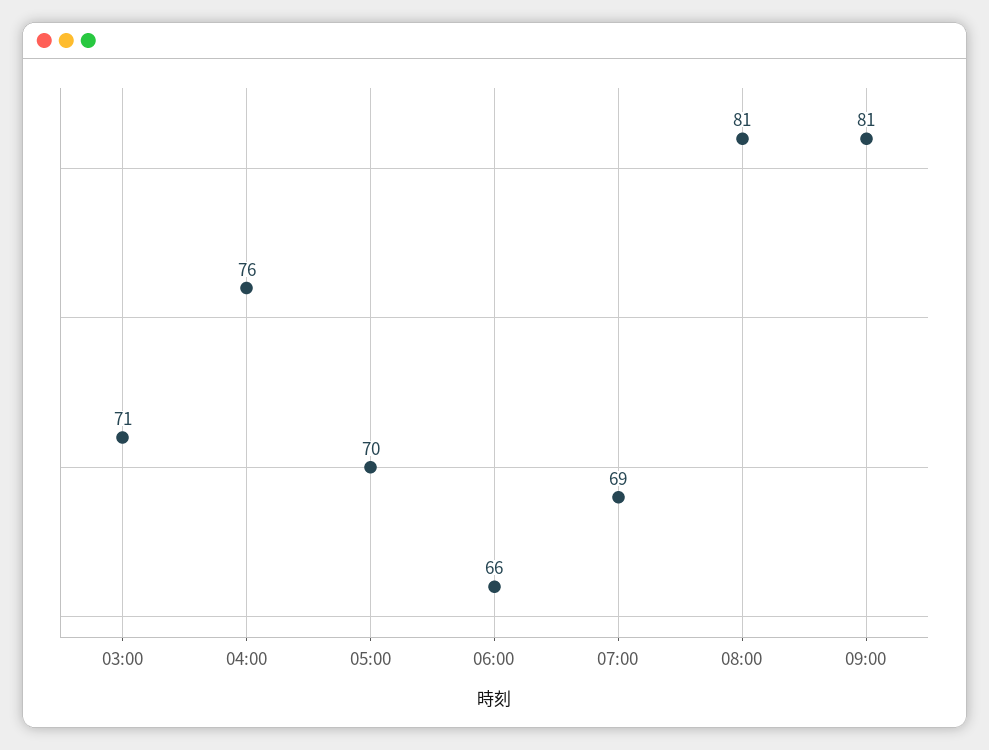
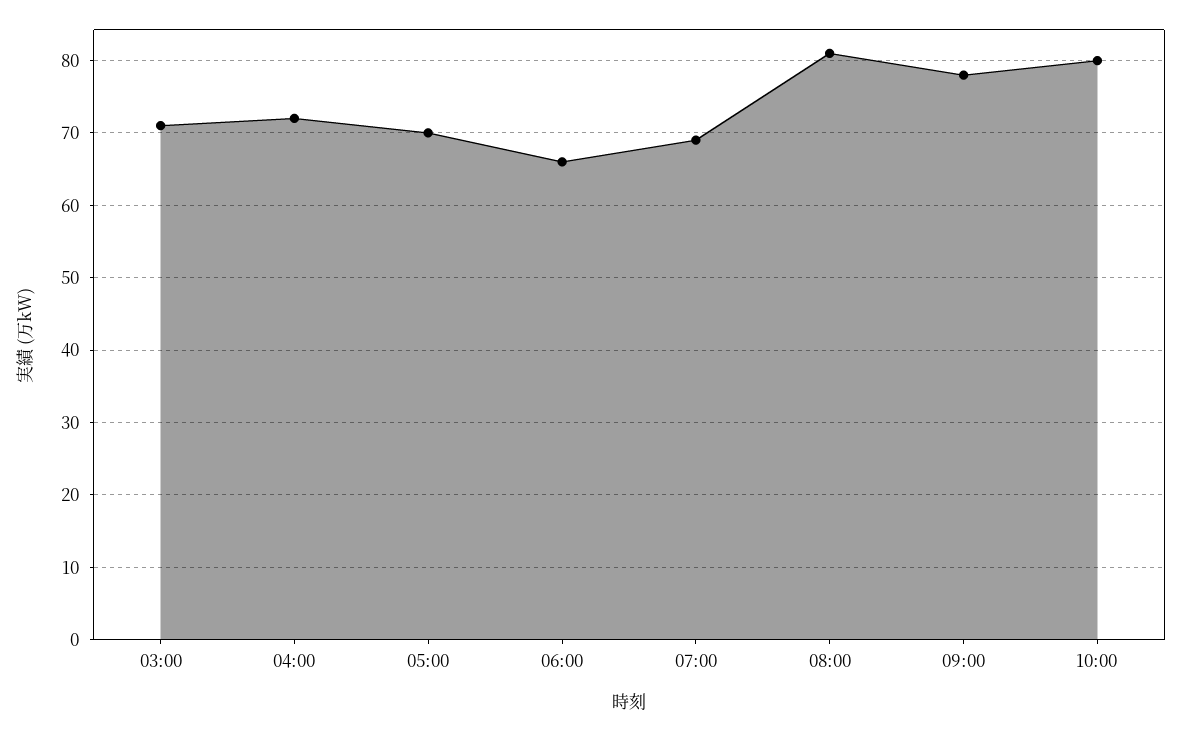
04:00: 76 -> 72
09:00: 81 -> 78
10:00: none -> 80

